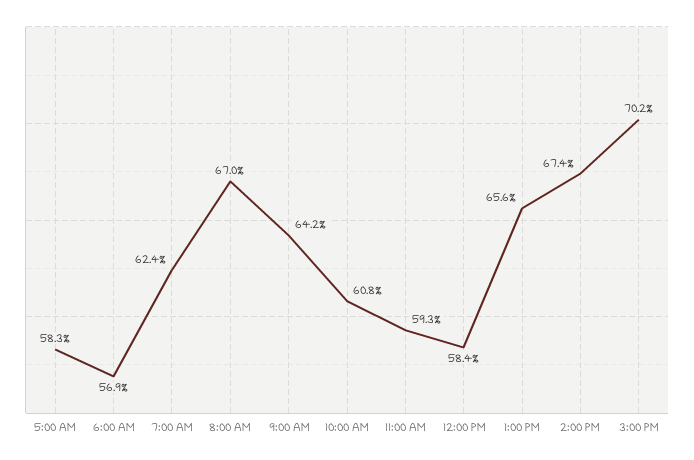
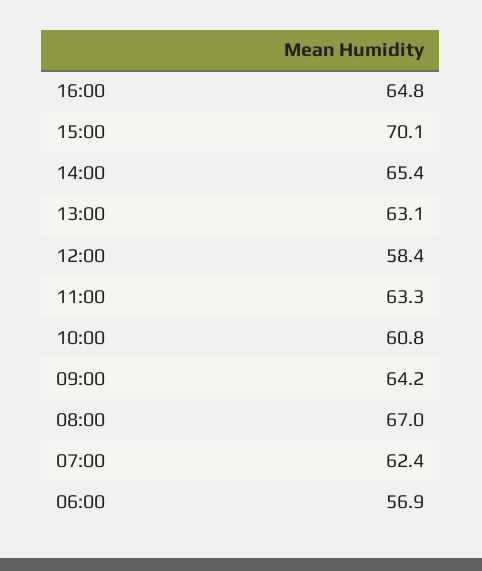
5:00 AM: 58.3 -> none
11:00 AM: 59.3 -> 63.3
1:00 PM: 65.6 -> 63.1
2:00 PM: 67.4 -> 65.4
3:00 PM: 70.2 -> 70.1
16:00: none -> 64.8

